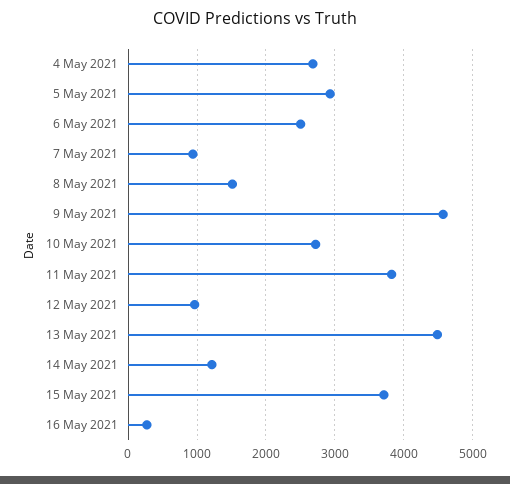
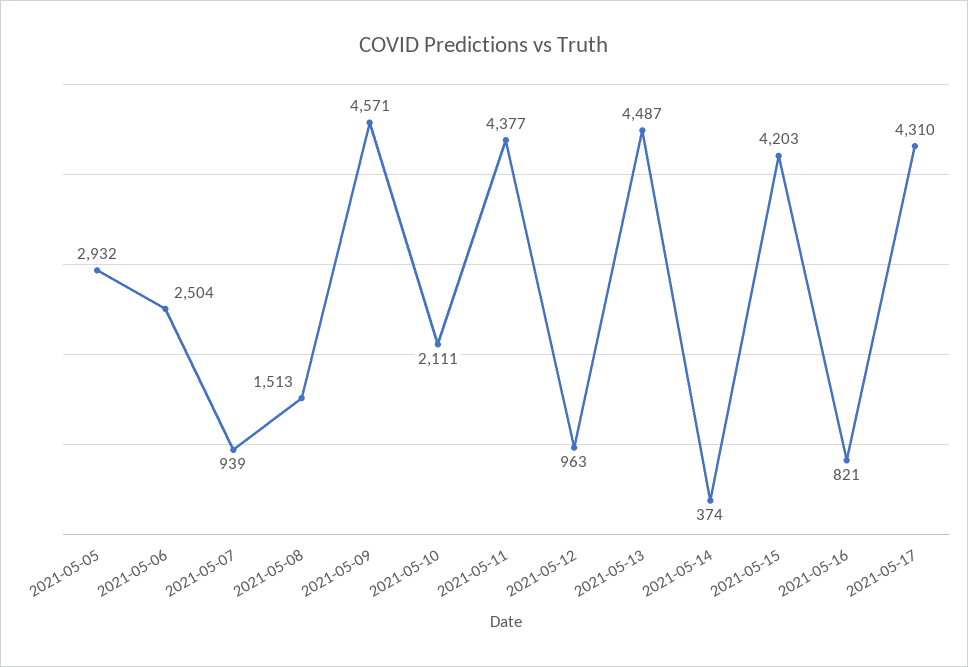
4 May 2021: 2700 -> none
10 May 2021: 2700 -> 2111
11 May 2021: 3800 -> 4377
14 May 2021: 1200 -> 374
15 May 2021: 3700 -> 4203
16 May 2021: 300 -> 821
2021-05-17: none -> 4310

